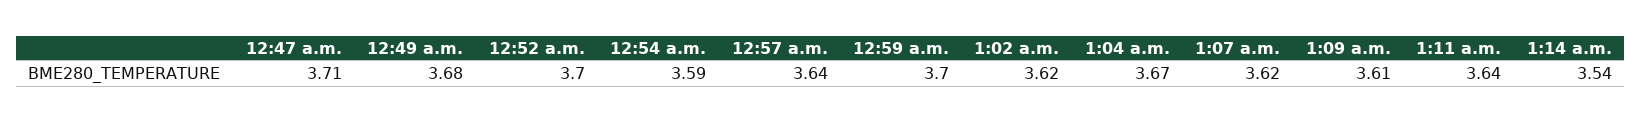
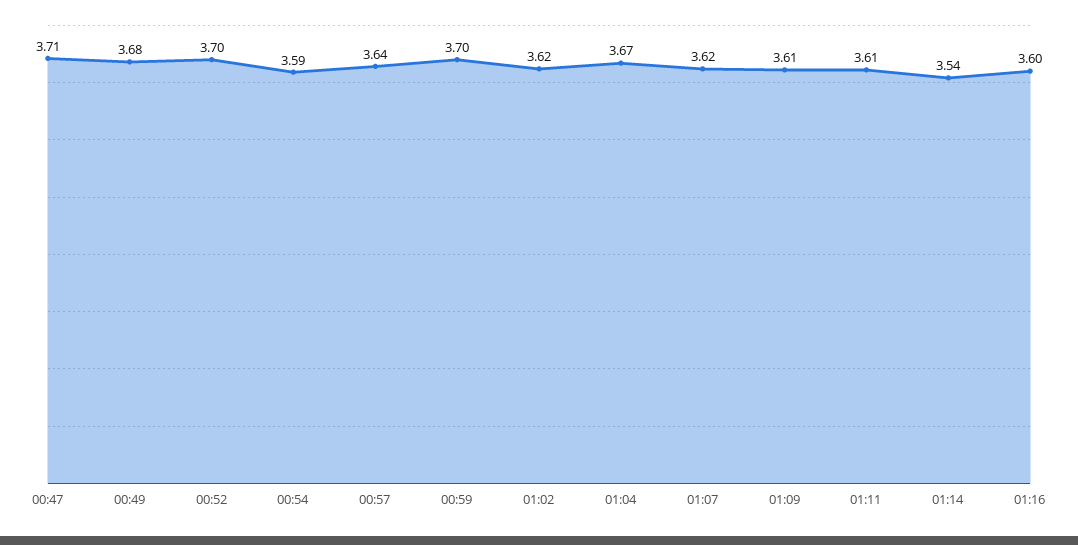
1:11 a.m.: 3.64 -> 3.61
01:16: none -> 3.6

